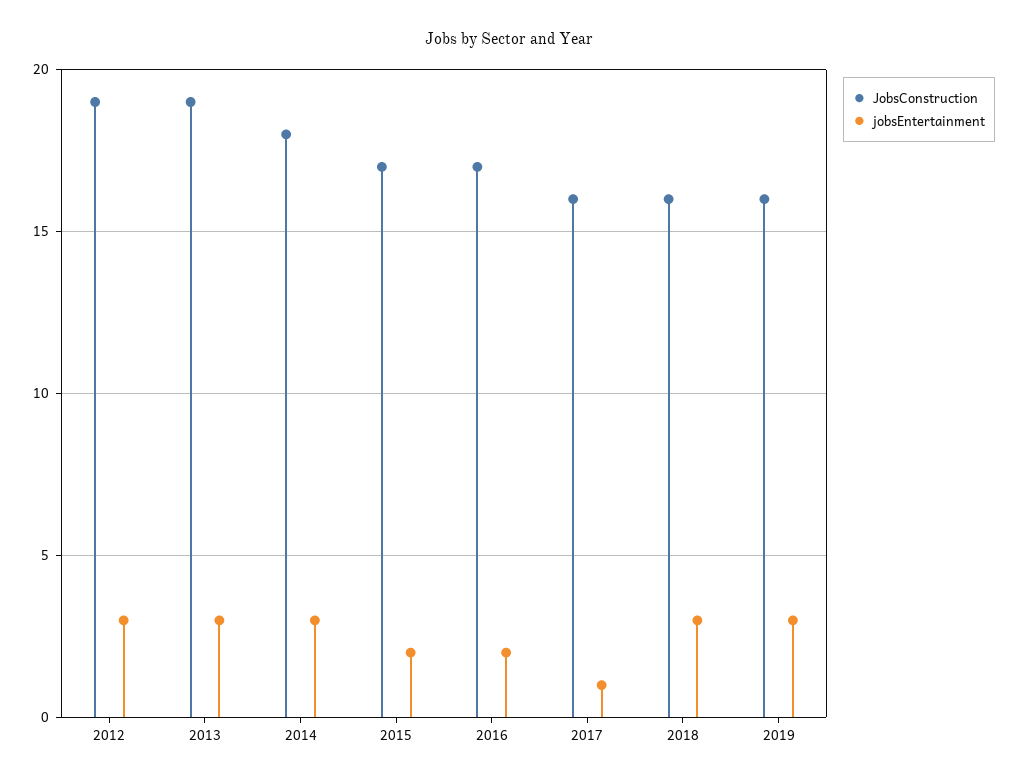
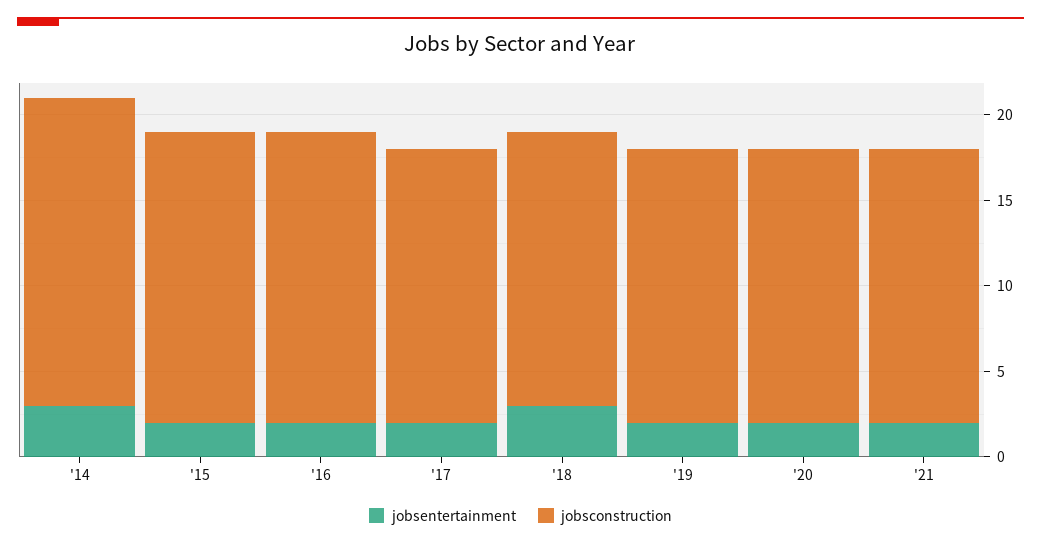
JobsConstruction, 2012: 19 -> none
jobsEntertainment, 2012: 3 -> none
JobsConstruction, 2013: 19 -> none
jobsEntertainment, 2013: 3 -> none
jobsEntertainment, 2017: 1 -> 2
jobsEntertainment, 2019: 3 -> 2
jobsEntertainment, '20: none -> 2
JobsConstruction, '20: none -> 16
jobsEntertainment, '21: none -> 2
JobsConstruction, '21: none -> 16

